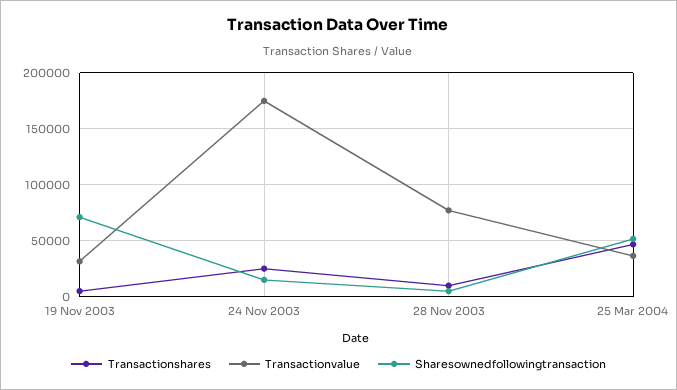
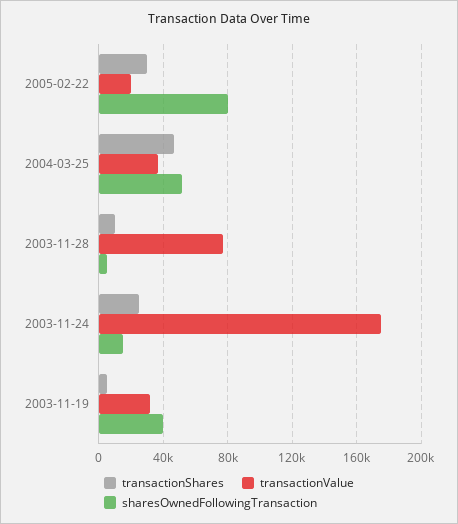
Sharesownedfollowingtransaction, 19 Nov 2003: 70000 -> 40000
Transactionshares, 2005-02-22: none -> 30000
Transactionvalue, 2005-02-22: none -> 20000
Sharesownedfollowingtransaction, 2005-02-22: none -> 80000

